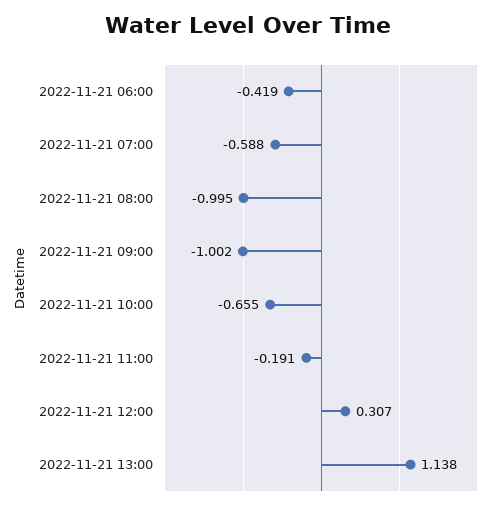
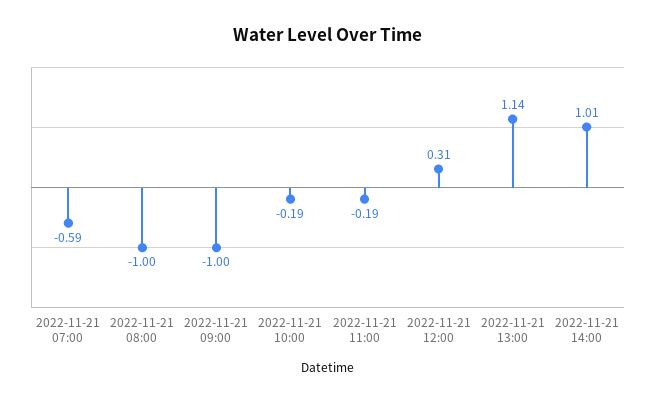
2022-11-21 06:00: -0.419 -> none
2022-11-21 10:00: -0.655 -> -0.19
2022-11-21 14:00: none -> 1.01

